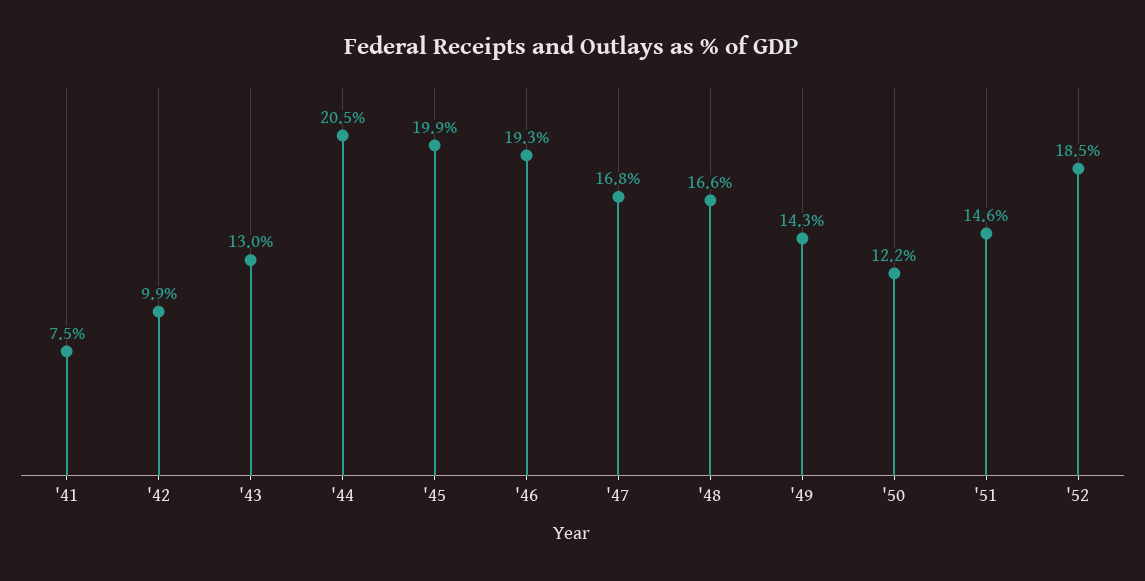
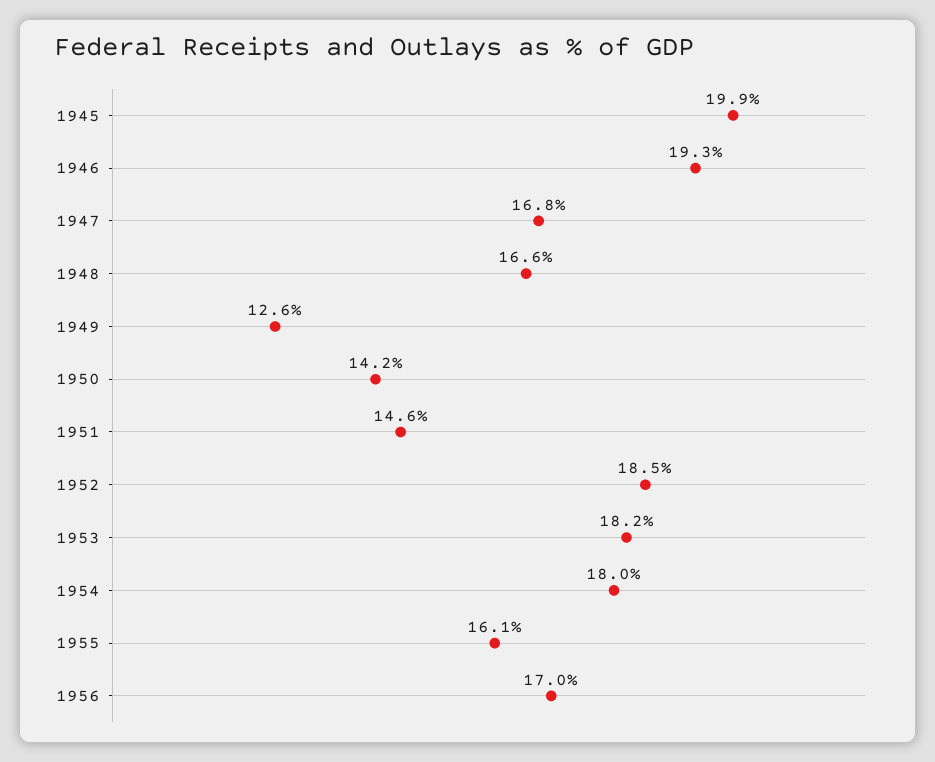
'41: 7.5 -> none
'42: 9.9 -> none
'43: 13 -> none
'44: 20.5 -> none
'49: 14.3 -> 12.6
'50: 12.2 -> 14.2
1953: none -> 18.2
1954: none -> 18
1955: none -> 16.1
1956: none -> 17

